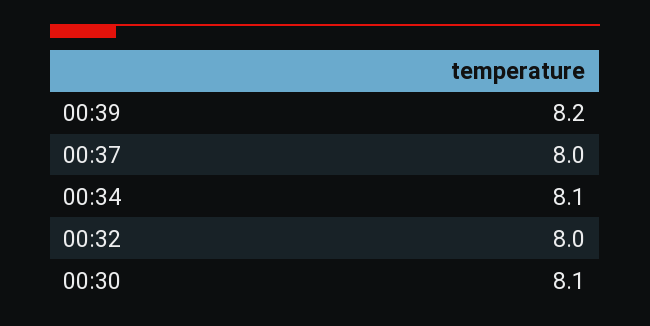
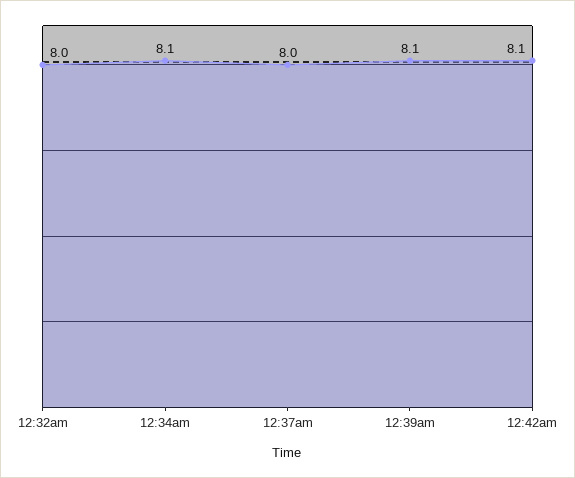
00:39: 8.2 -> 8.1
00:30: 8.1 -> none
12:42am: none -> 8.1

